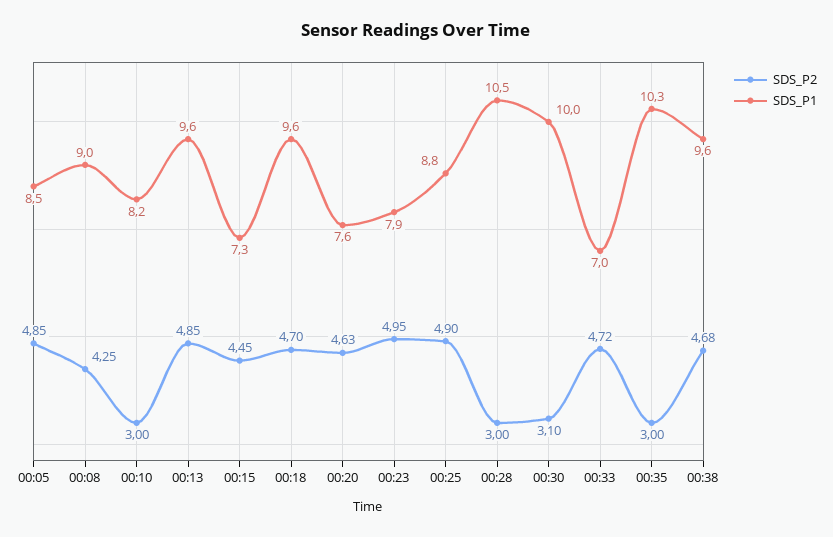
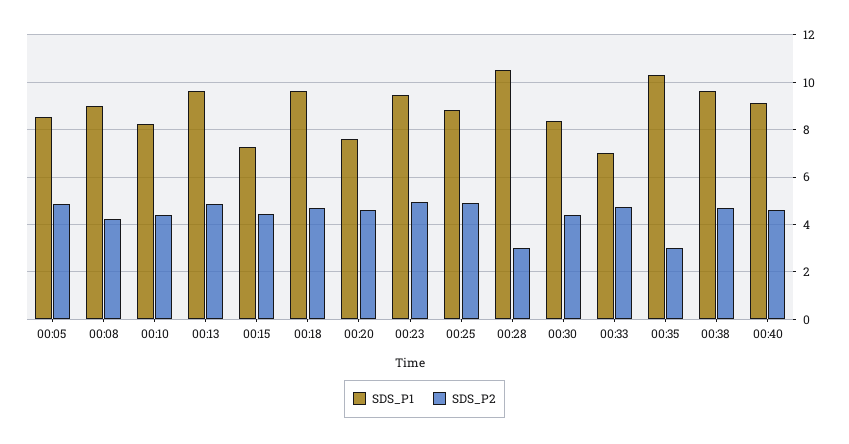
SDS_P2, 00:10: 3 -> 4.5
SDS_P1, 00:23: 7.9 -> 9.5
SDS_P2, 00:30: 3.1 -> 4.5
SDS_P1, 00:30: 10 -> 8.5
SDS_P1, 00:40: none -> 9
SDS_P2, 00:40: none -> 4.5

